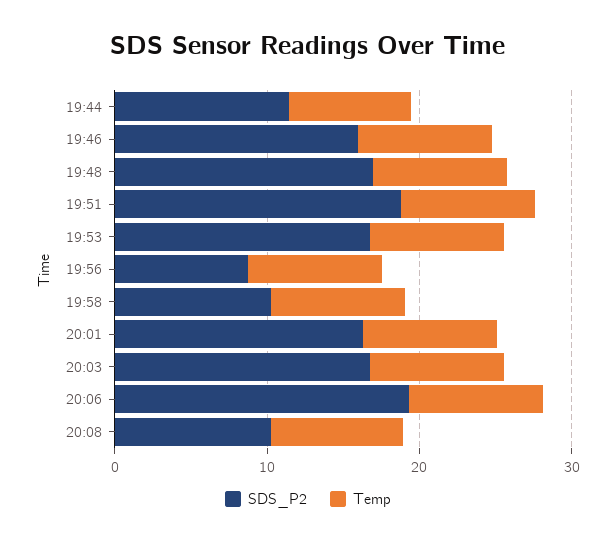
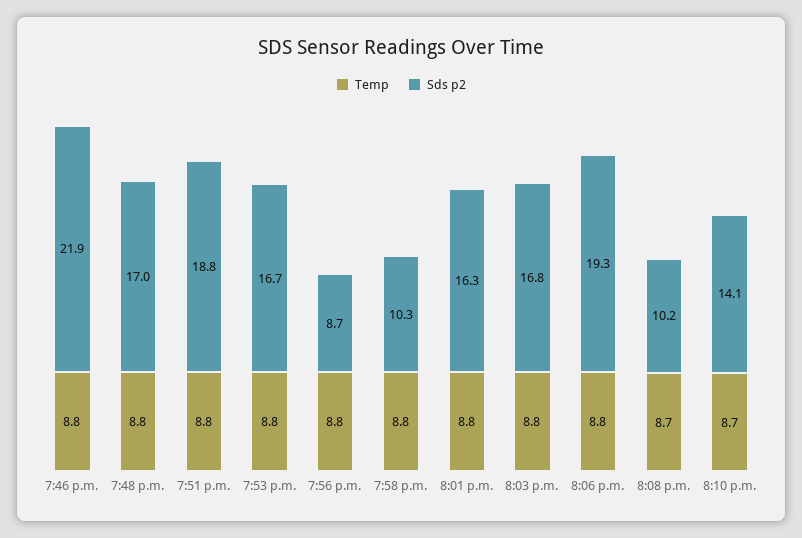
SDS_P2, 19:44: 12 -> none
Temp, 19:44: 8 -> none
SDS_P2, 19:46: 16 -> 21.9
Temp, 8:10 p.m.: none -> 8.7
SDS_P2, 8:10 p.m.: none -> 14.1

